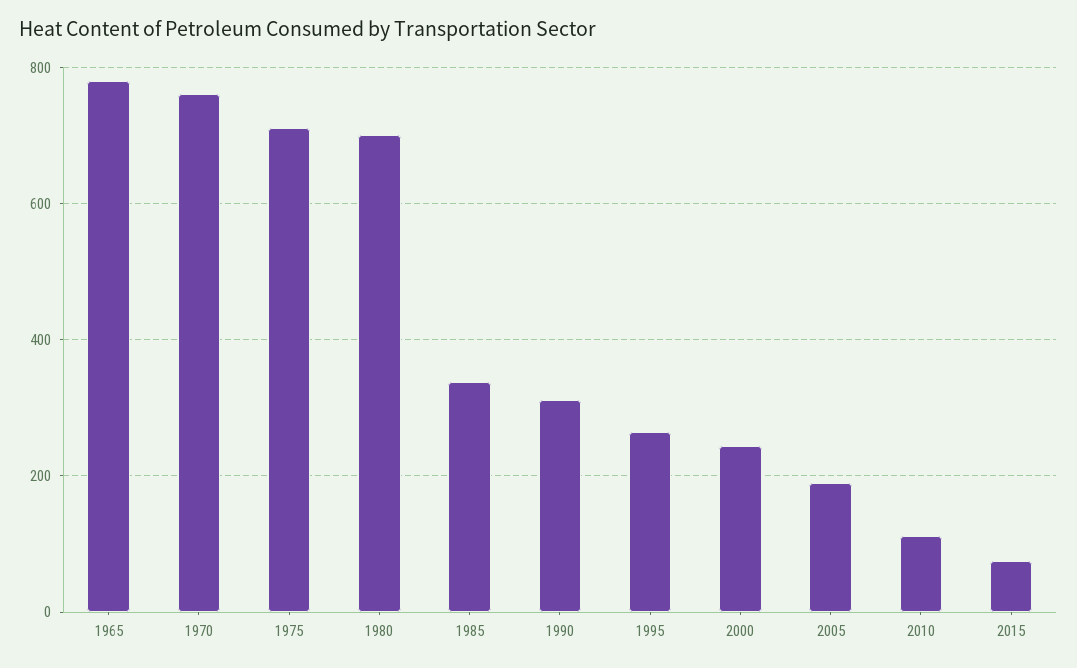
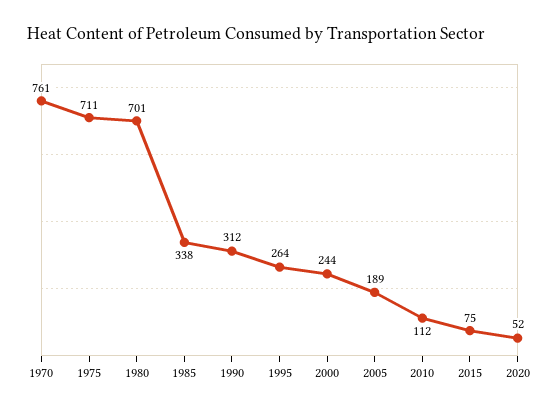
1965: 780 -> none
2020: none -> 52

